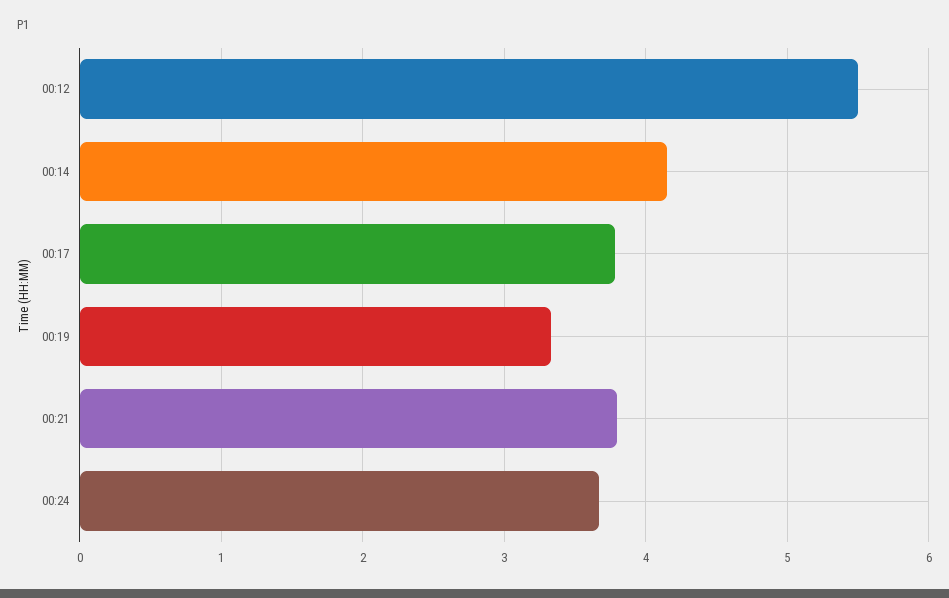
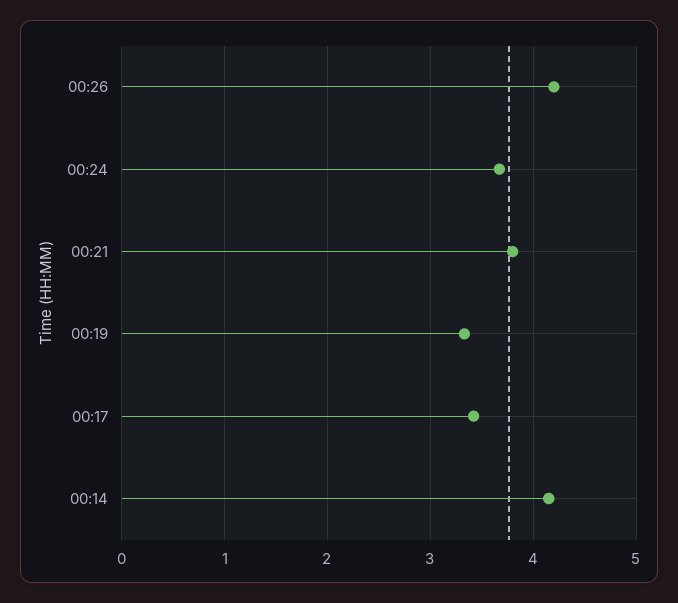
00:12: 5.5 -> none
00:17: 3.8 -> 3.4
00:26: none -> 4.2

